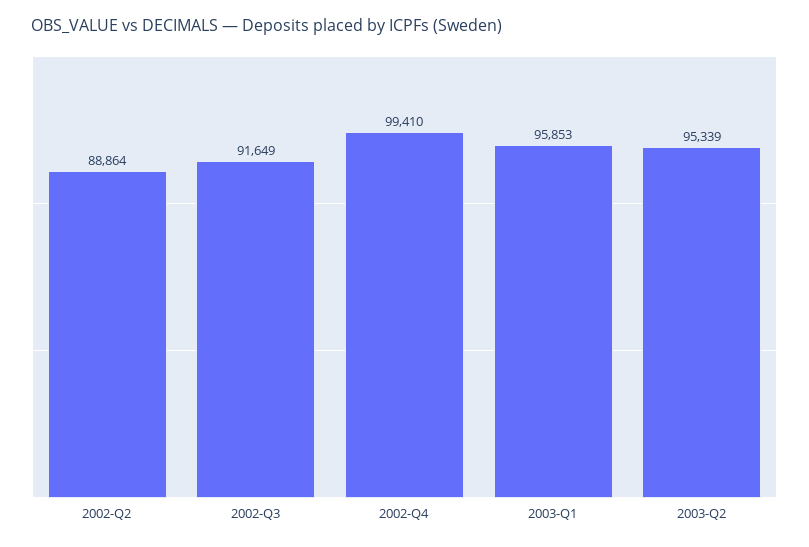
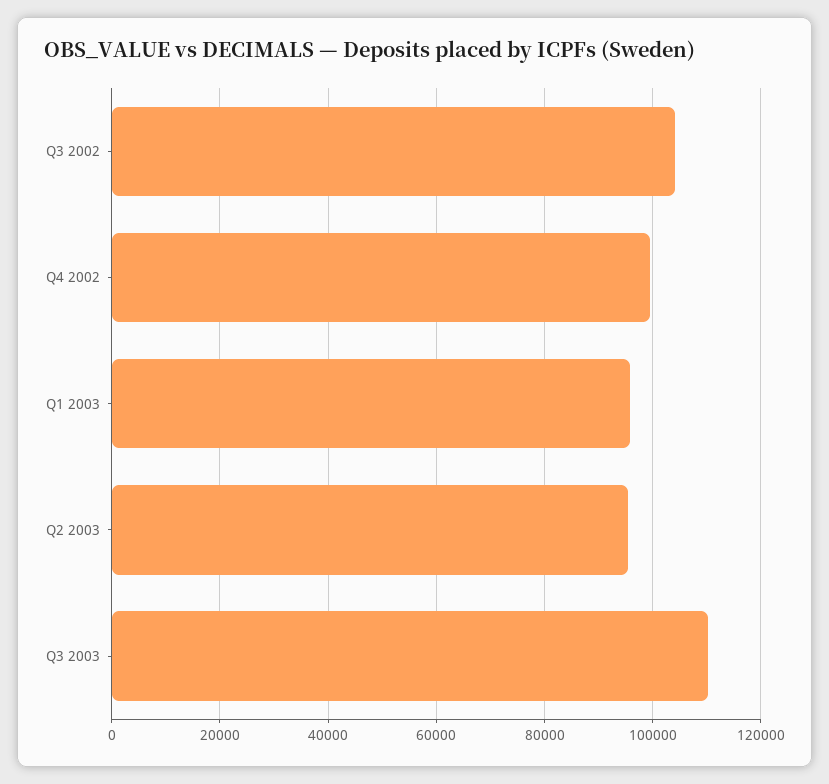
2002-Q2: 88864 -> none
2002-Q3: 91649 -> 104000
Q3 2003: none -> 110000

